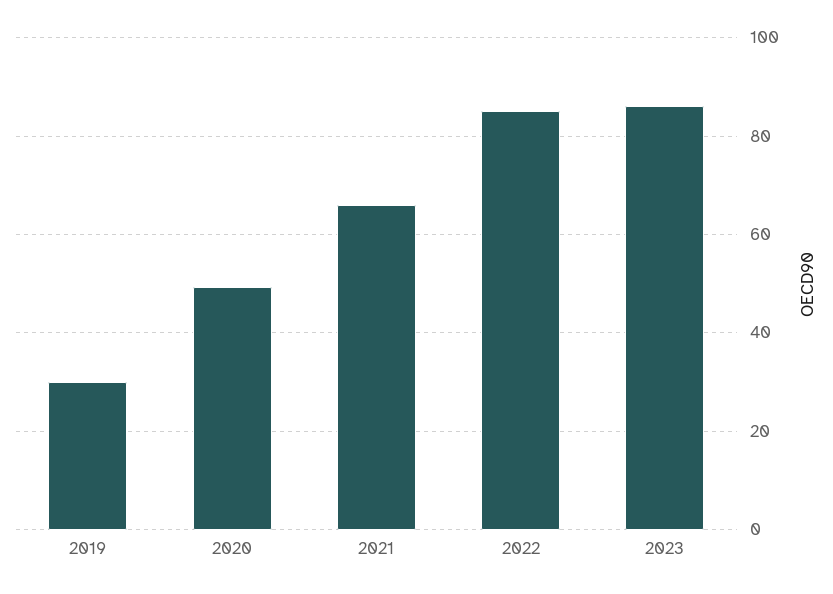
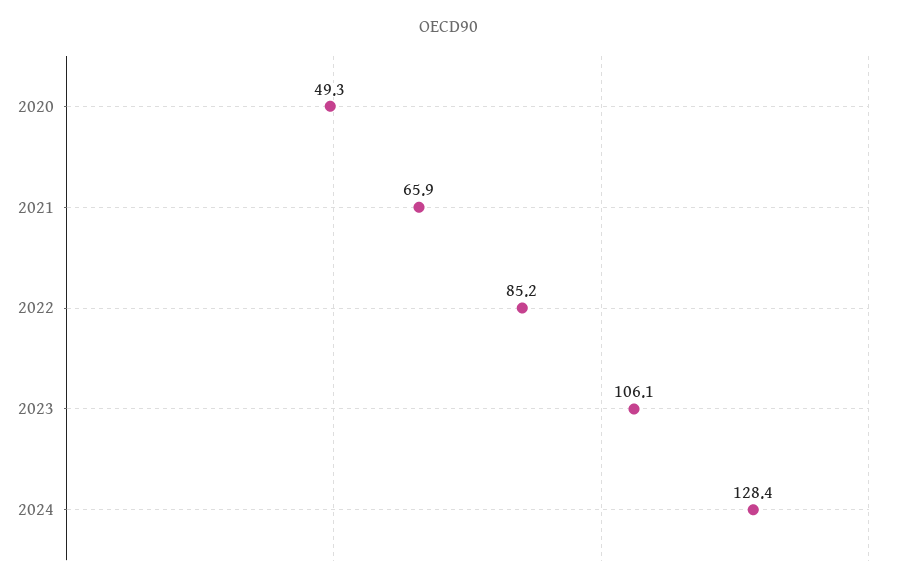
2019: 30 -> none
2023: 86 -> 106.1
2024: none -> 128.4

